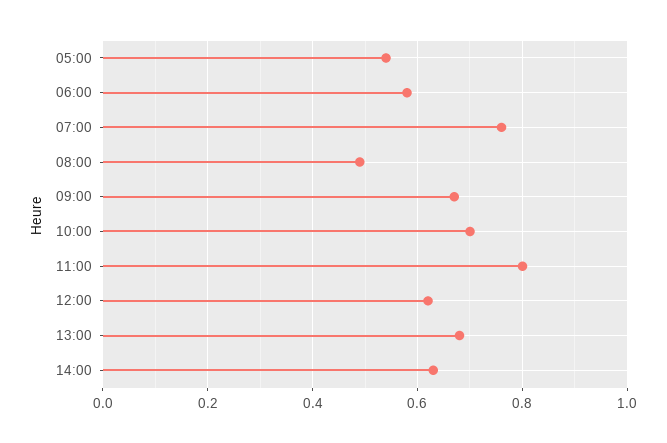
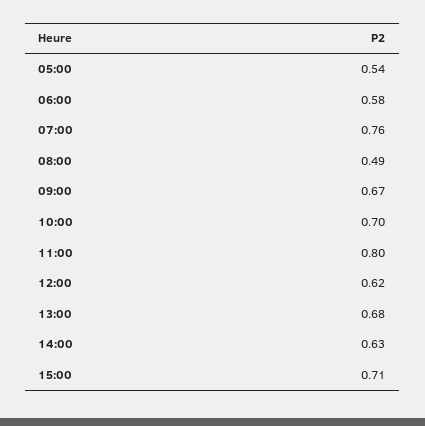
15:00: none -> 0.71

